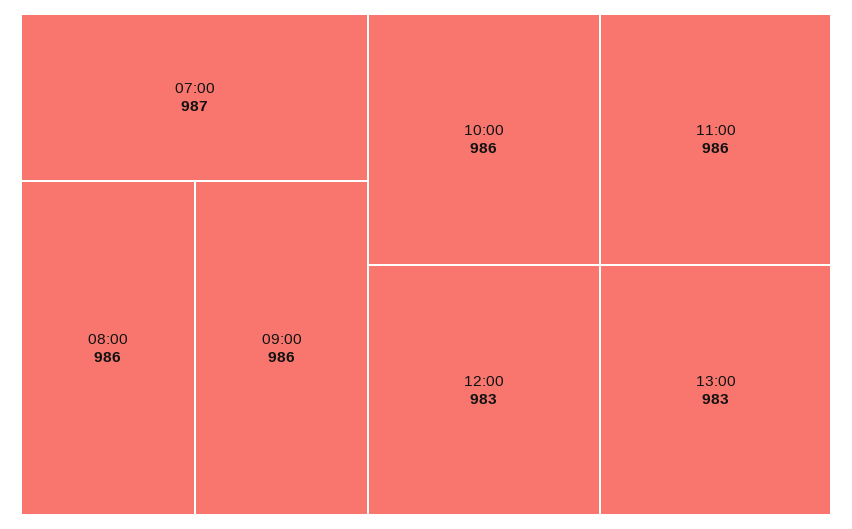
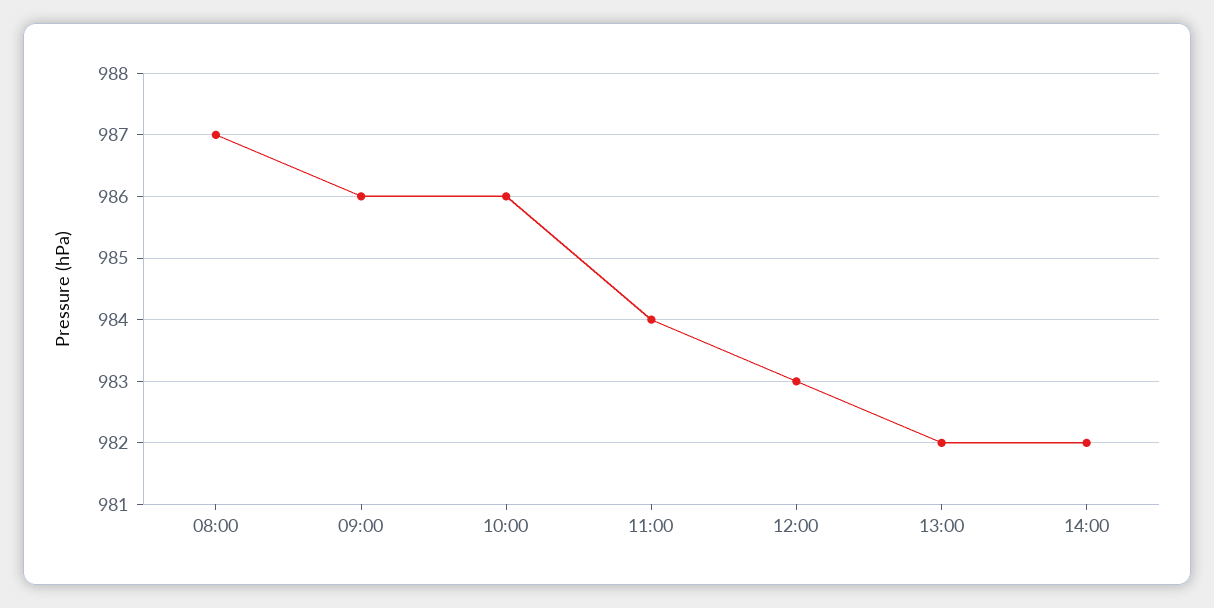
07:00: 987 -> none
08:00: 986 -> 987
11:00: 986 -> 984
13:00: 983 -> 982
14:00: none -> 982

